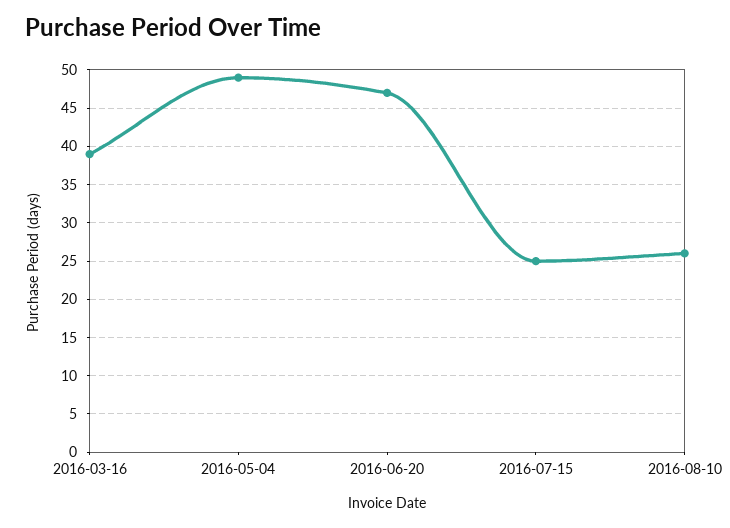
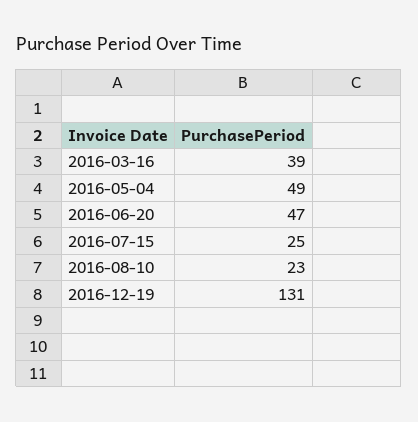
2016-08-10: 26 -> 23
2016-12-19: none -> 131

